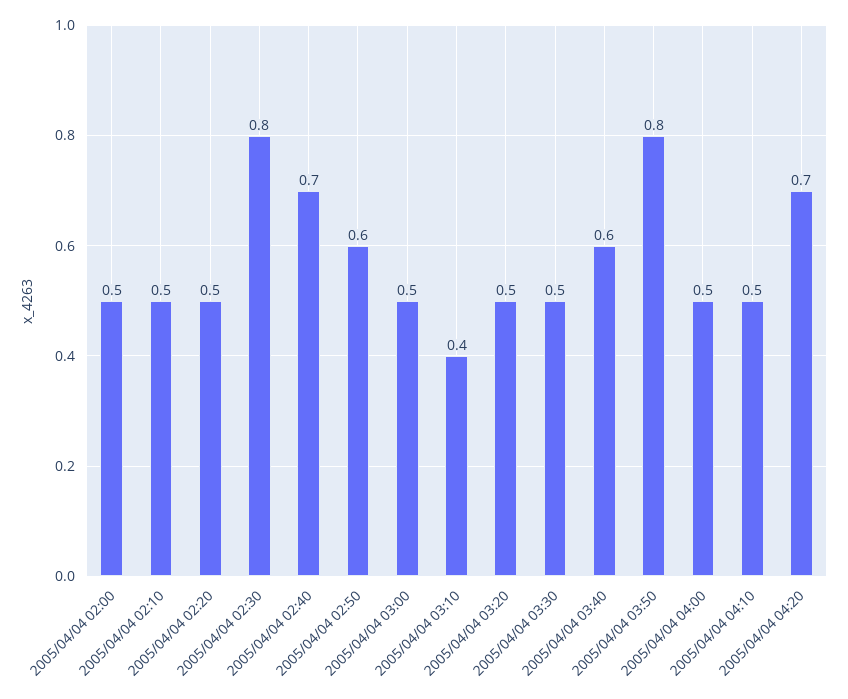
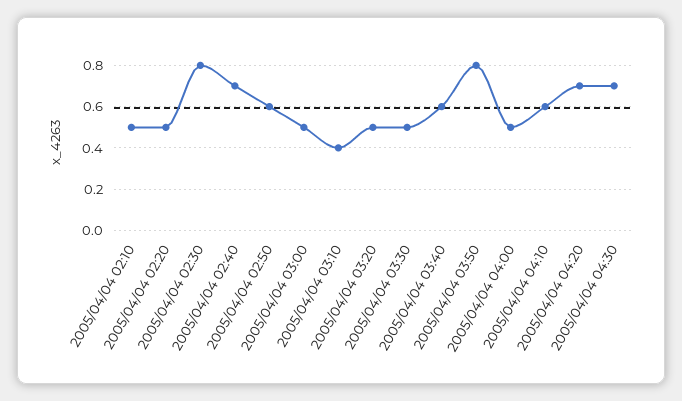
2005/04/04 02:00: 0.5 -> none
2005/04/04 04:10: 0.5 -> 0.6
2005/04/04 04:30: none -> 0.7

